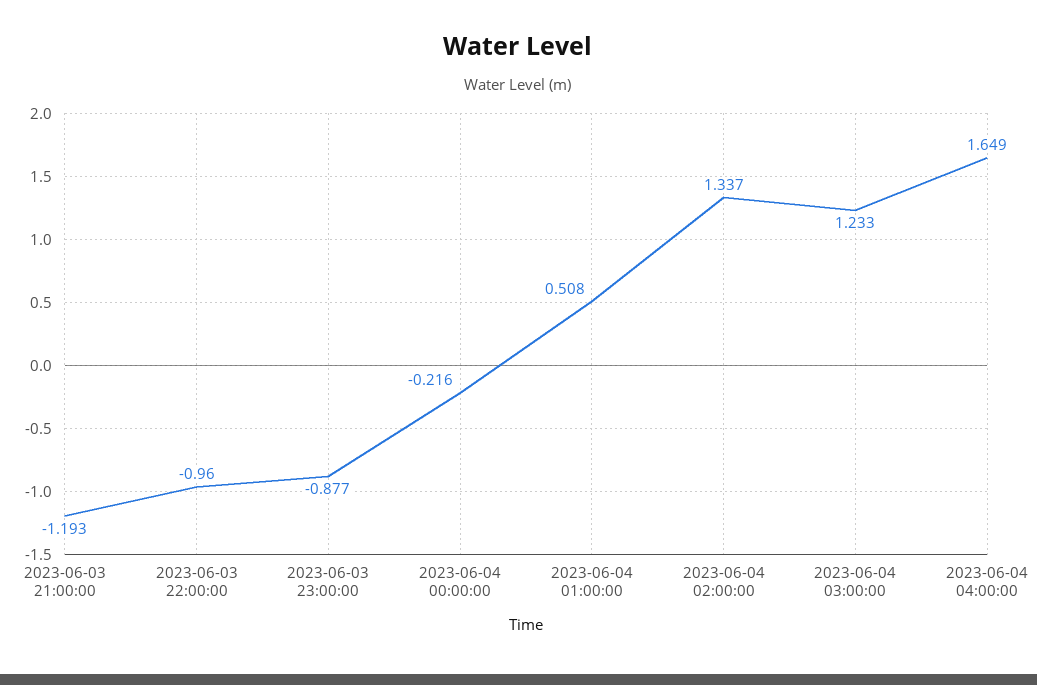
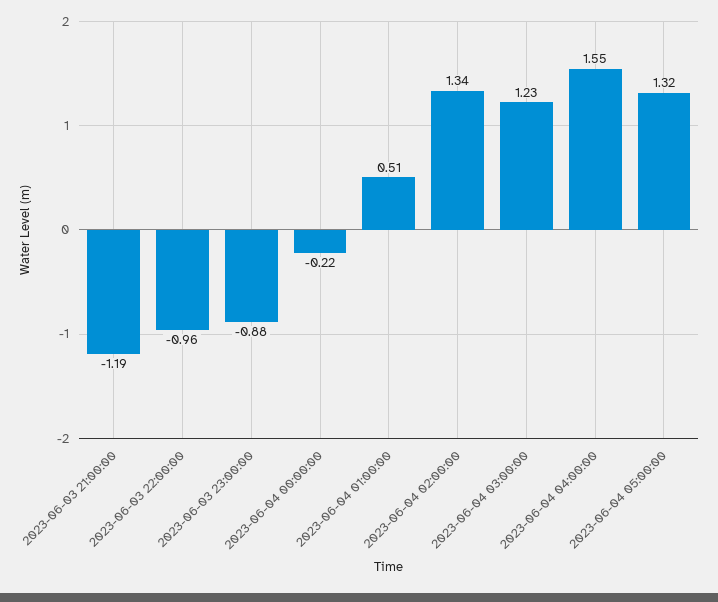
2023-06-04 04:00:00: 1.649 -> 1.55
2023-06-04 05:00:00: none -> 1.32

